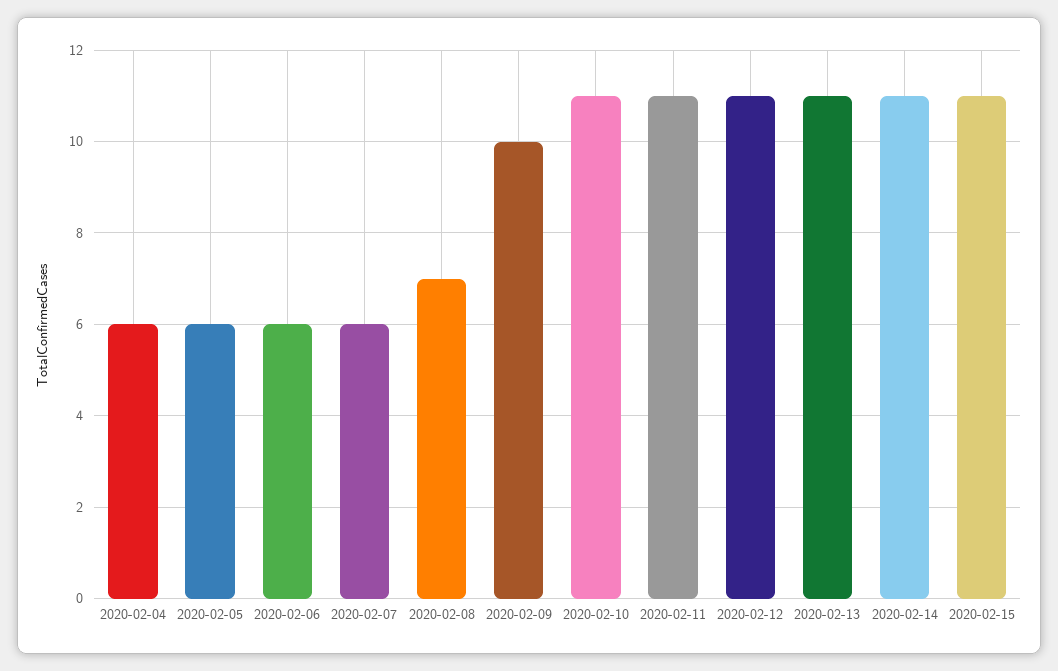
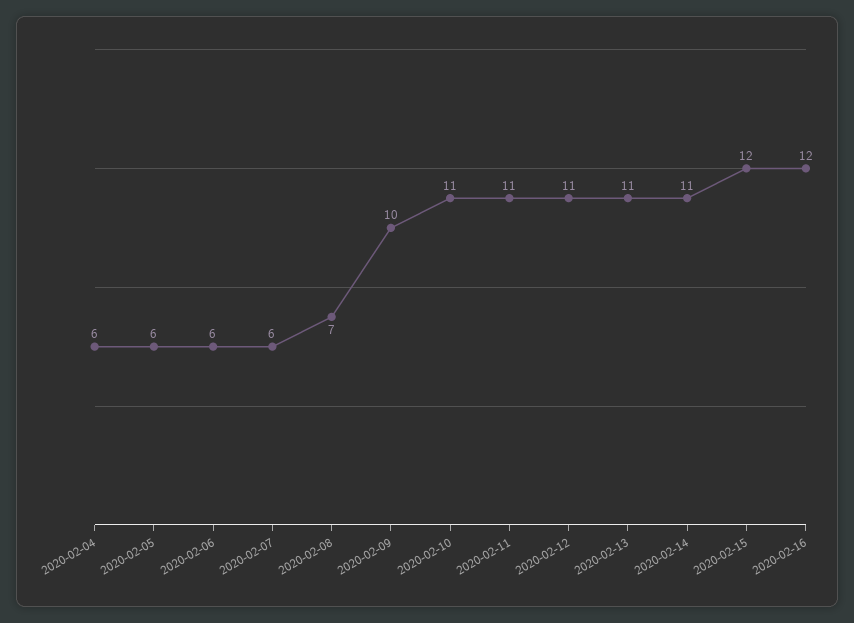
2020-02-15: 11 -> 12
2020-02-16: none -> 12

